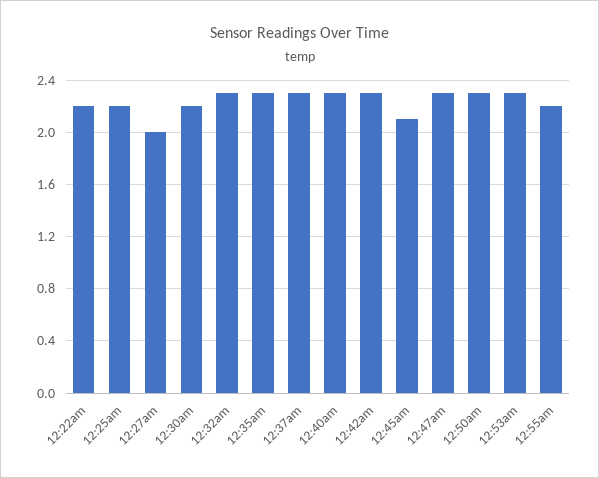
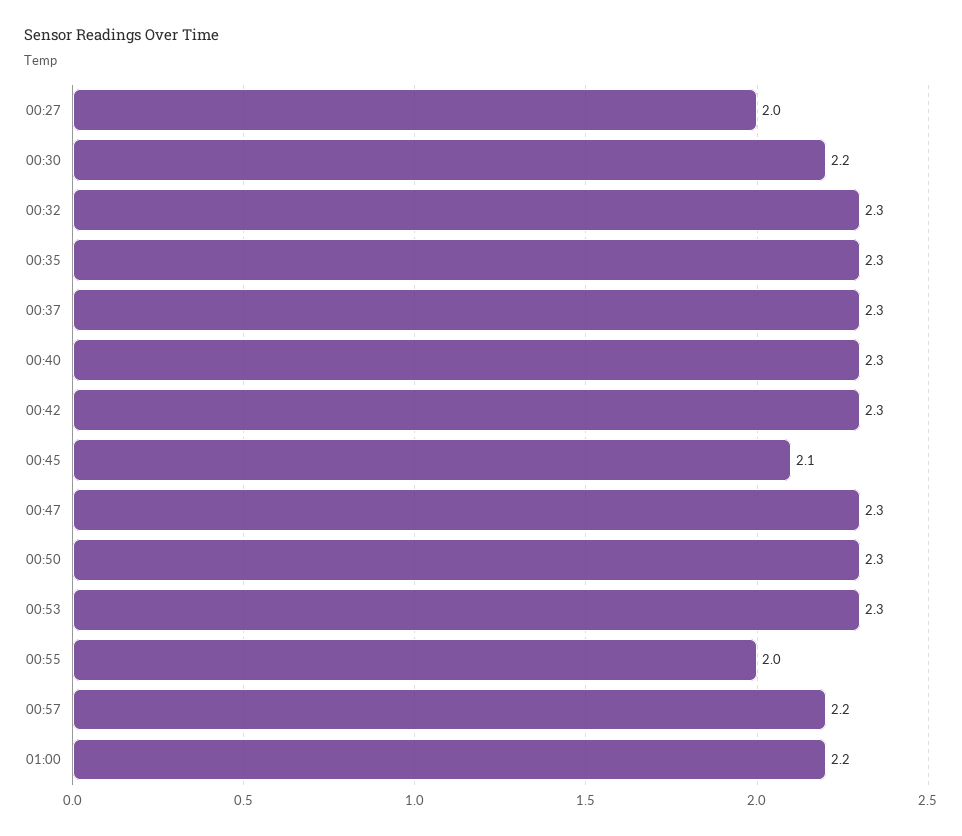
12:22am: 2.2 -> none
12:25am: 2.2 -> none
12:55am: 2.2 -> 2
00:57: none -> 2.2
01:00: none -> 2.2

